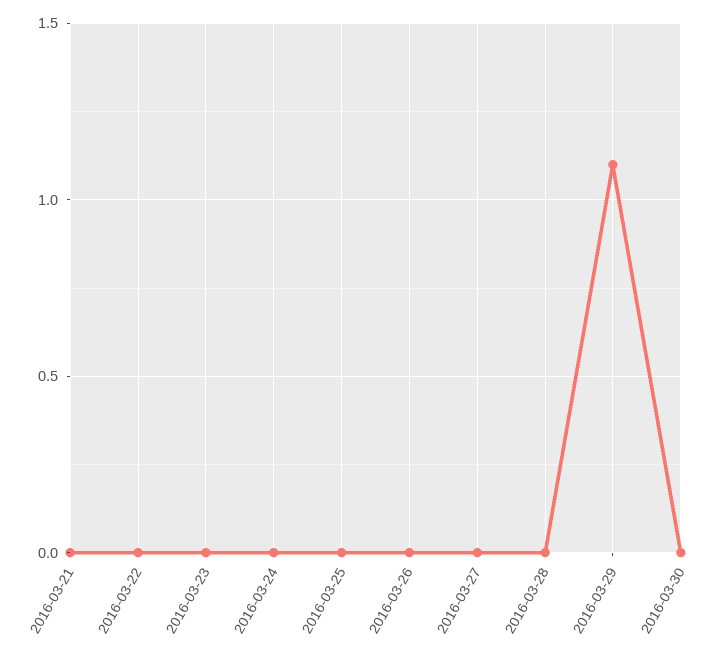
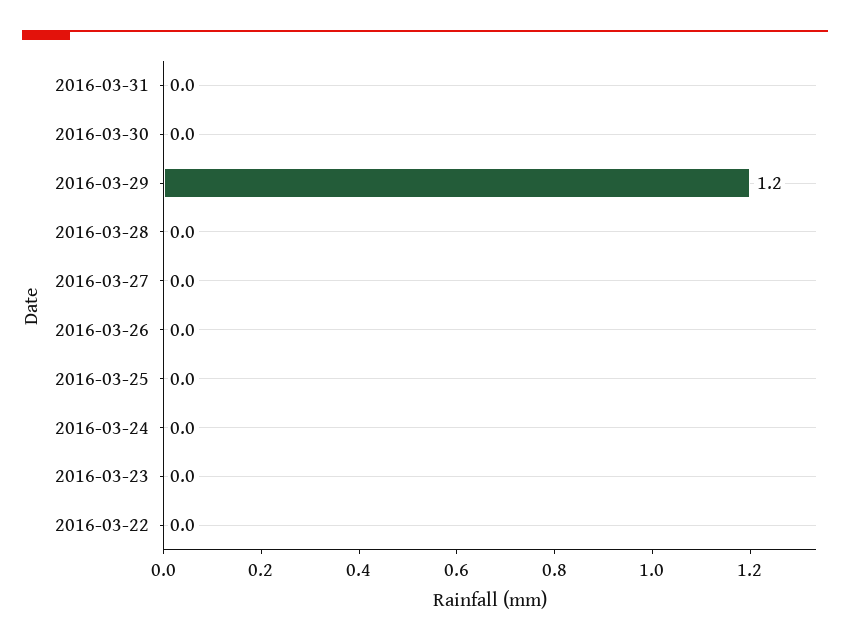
2016-03-21: 0 -> none
2016-03-29: 1.1 -> 1.2
2016-03-31: none -> 0

